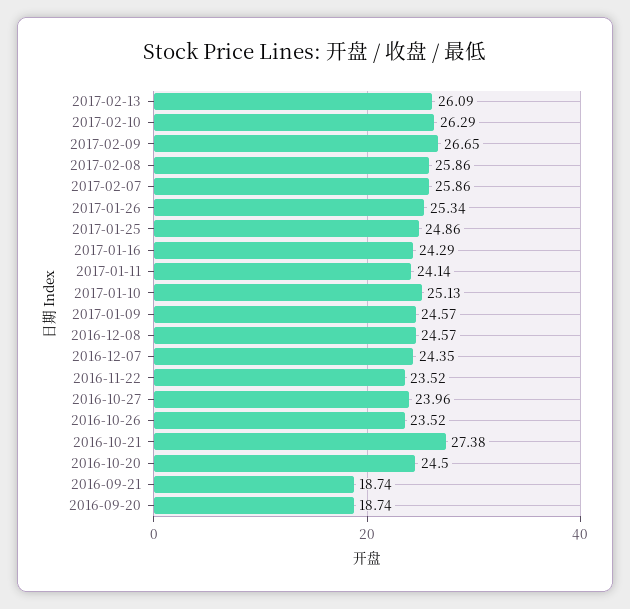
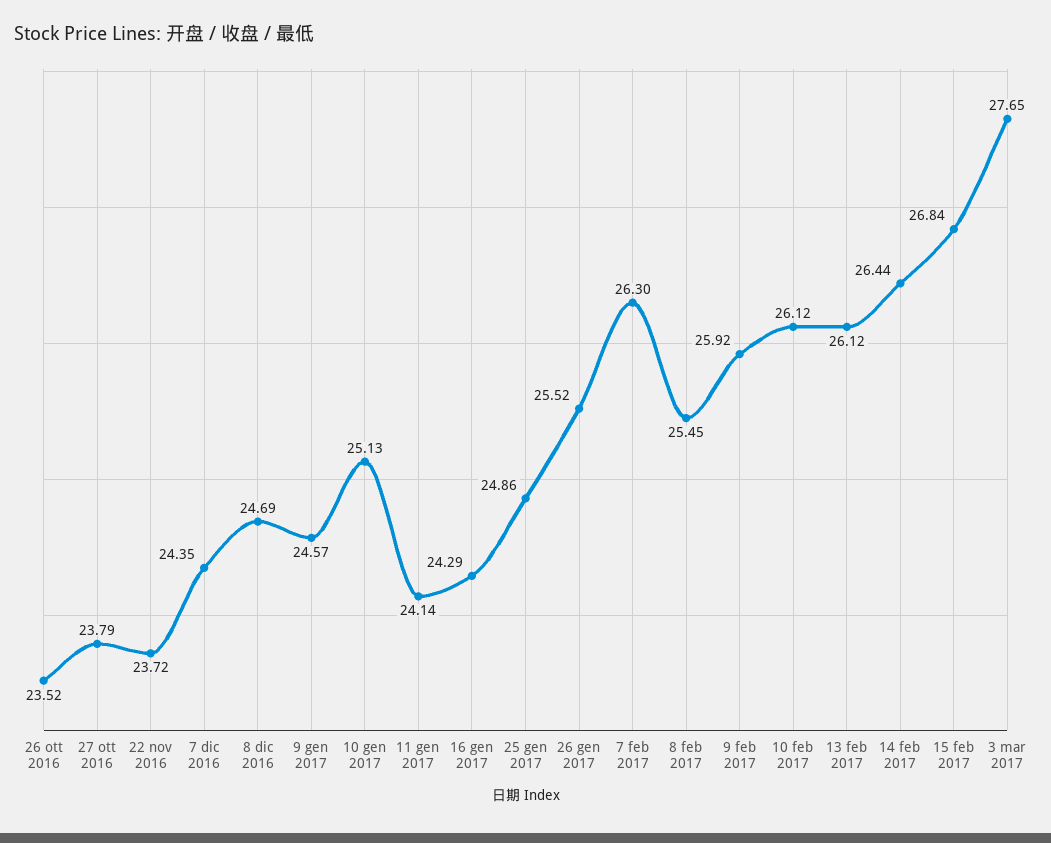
2017-02-13: 26.09 -> 26.12
2017-02-10: 26.29 -> 26.12
2017-02-09: 26.65 -> 25.92
2017-02-08: 25.86 -> 25.45
2017-02-07: 25.86 -> 26.3
2017-01-26: 25.34 -> 25.52
2016-12-08: 24.57 -> 24.69
2016-11-22: 23.52 -> 23.72
2016-10-27: 23.96 -> 23.79
2016-10-21: 27.38 -> none
2016-10-20: 24.5 -> none
2016-09-21: 18.74 -> none
2016-09-20: 18.74 -> none
14 feb 2017: none -> 26.44
15 feb 2017: none -> 26.84
3 mar 2017: none -> 27.65

